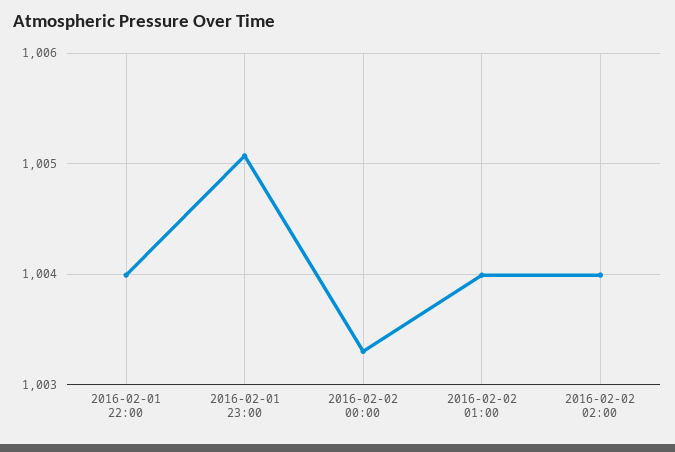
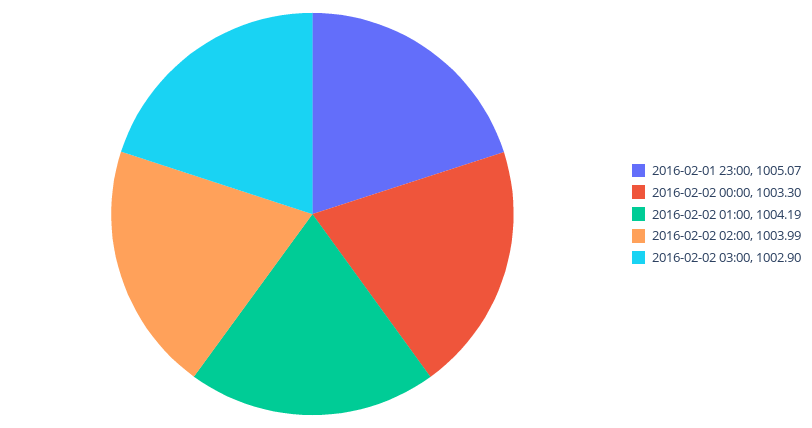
2016-02-01 22:00: 1004 -> none
2016-02-02 01:00: 1004 -> 1004.19
2016-02-02 03:00: none -> 1002.9

